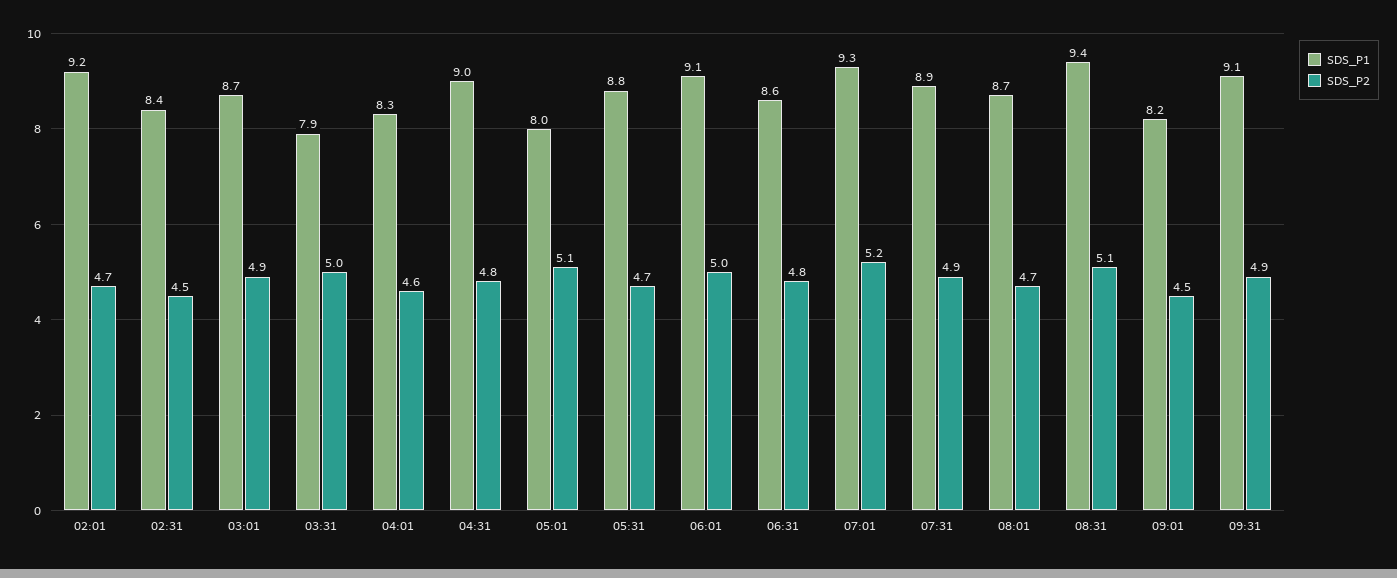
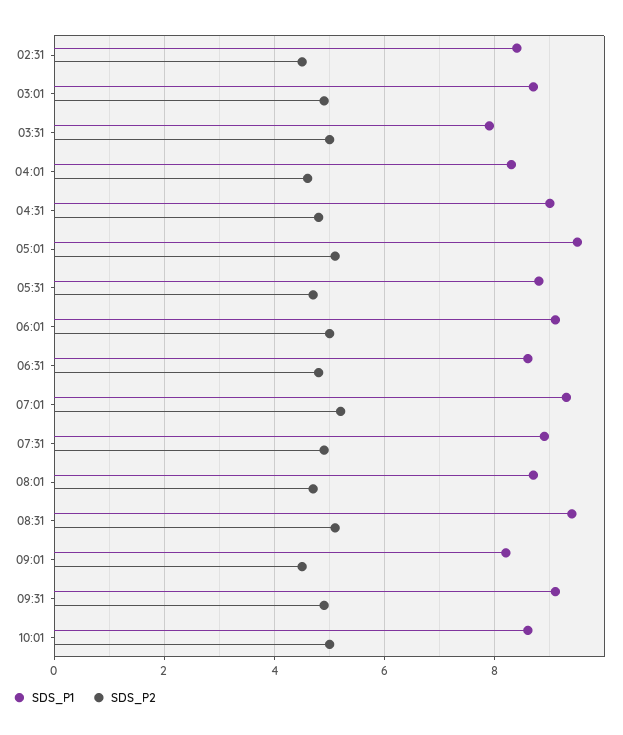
SDS_P1, 02:01: 9.2 -> none
SDS_P2, 02:01: 4.7 -> none
SDS_P1, 05:01: 8 -> 9.5
SDS_P1, 10:01: none -> 8.5
SDS_P2, 10:01: none -> 5

